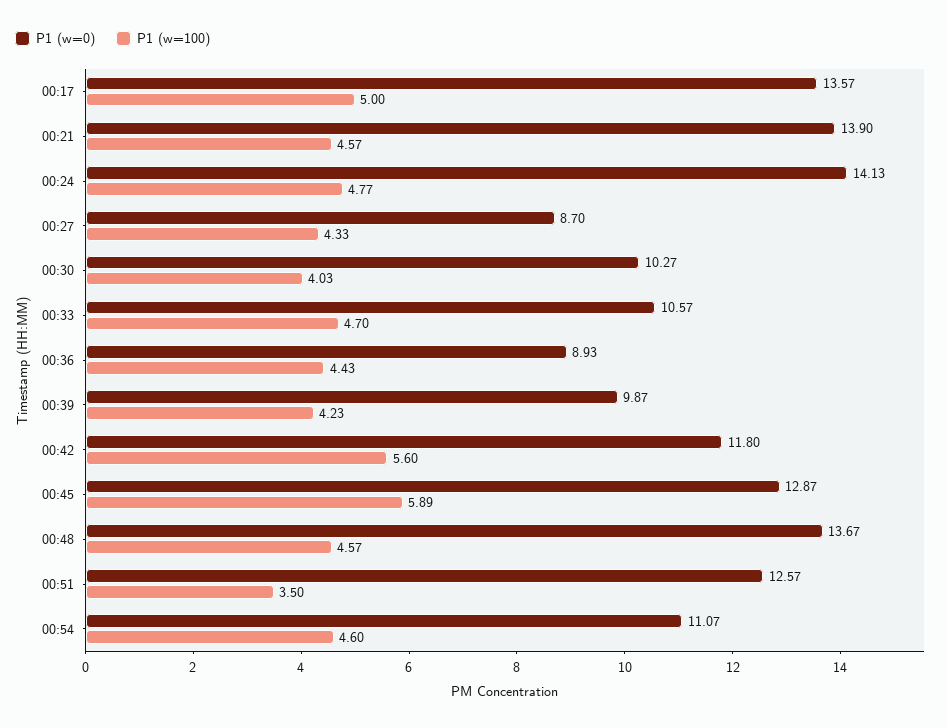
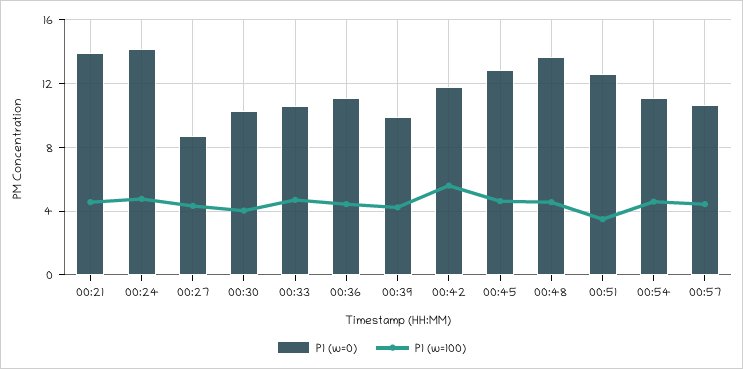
P1 (w=0), 00:17: 13.57 -> none
P1 (w=100), 00:17: 5 -> none
P1 (w=0), 00:36: 8.93 -> 11
P1 (w=100), 00:45: 5.89 -> 4.5
P1 (w=0), 00:57: none -> 10.5
P1 (w=100), 00:57: none -> 4.5

